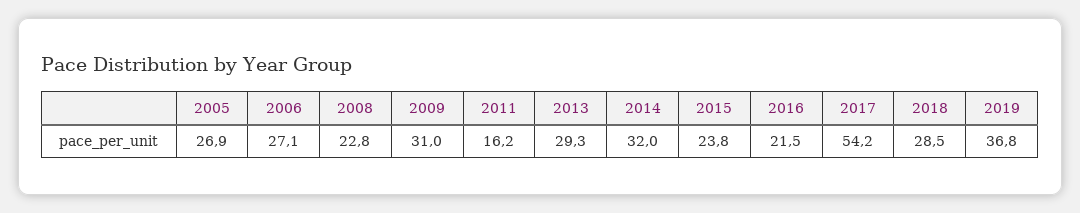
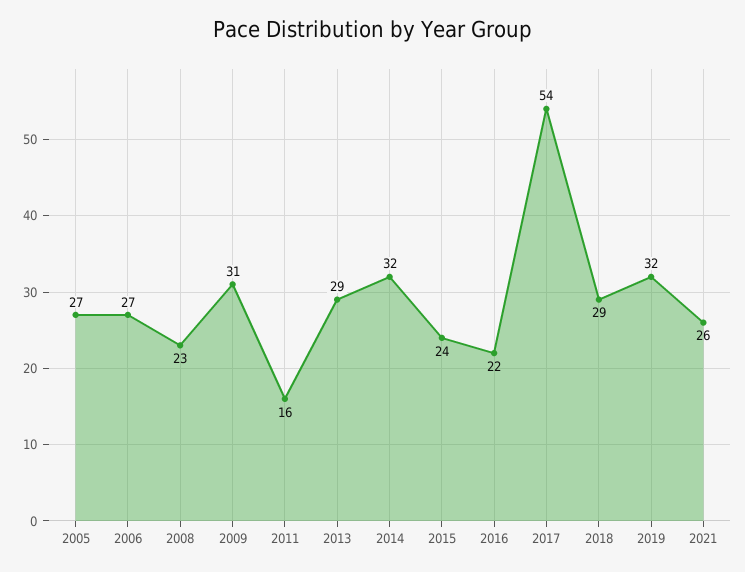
2019: 36.8 -> 32
2021: none -> 26

